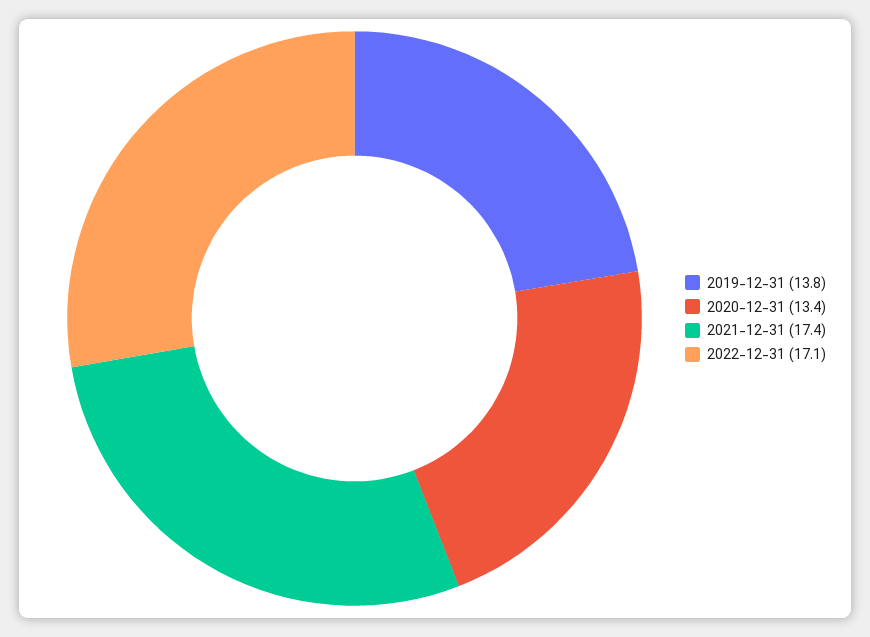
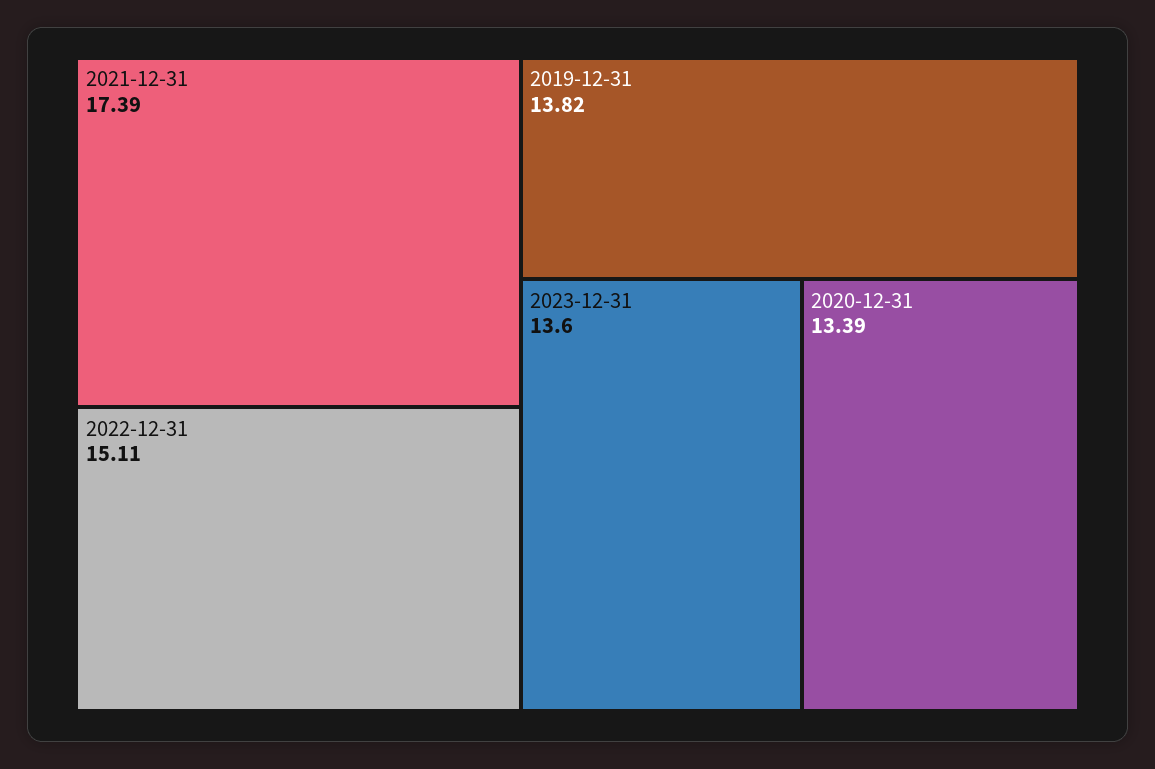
2022-12-31: 17.1 -> 15.11
2023-12-31: none -> 13.6

